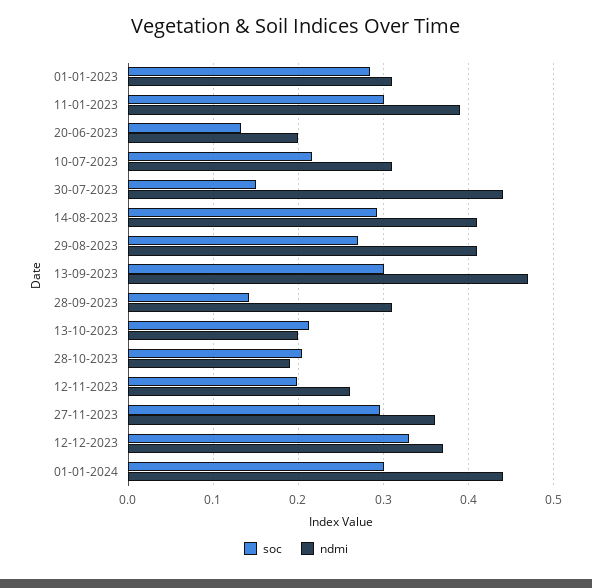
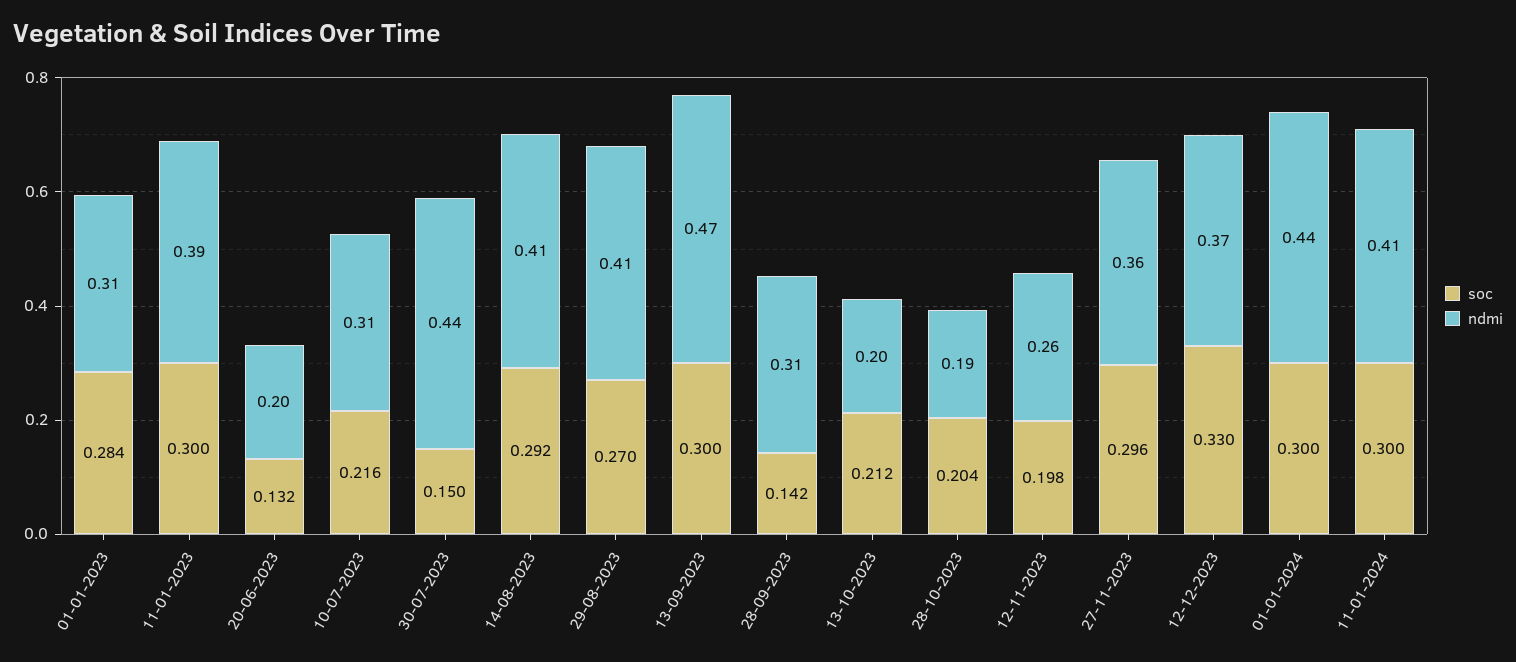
soc, 11-01-2024: none -> 0.3
ndmi, 11-01-2024: none -> 0.41

